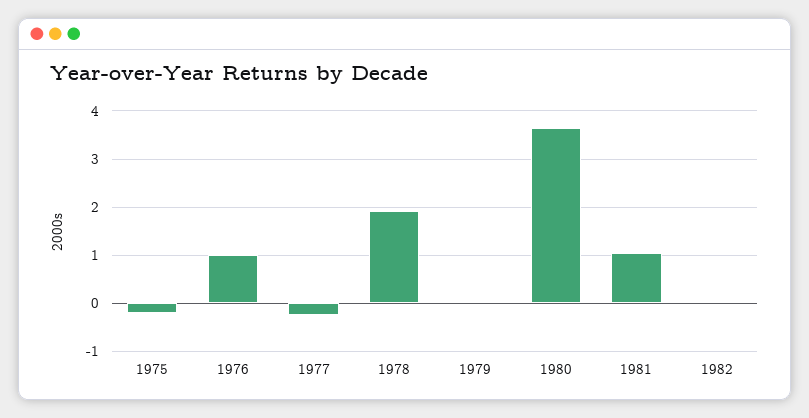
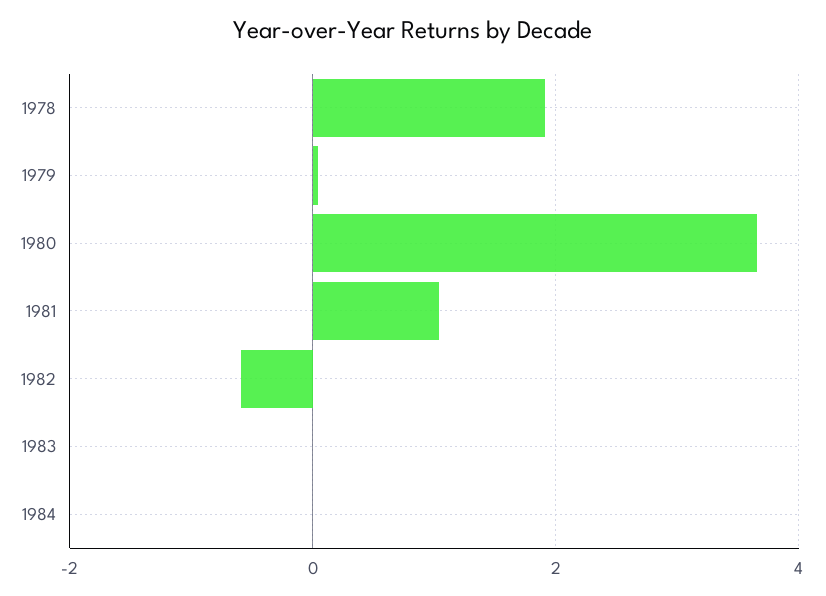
1975: -0.2 -> none
1976: 1 -> none
1977: -0.2 -> none
1982: 0 -> -0.6
1983: none -> 0
1984: none -> 0

